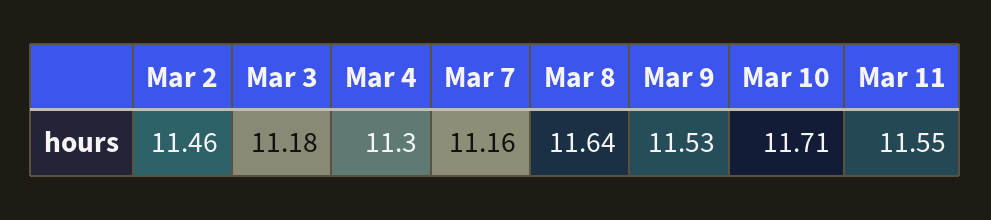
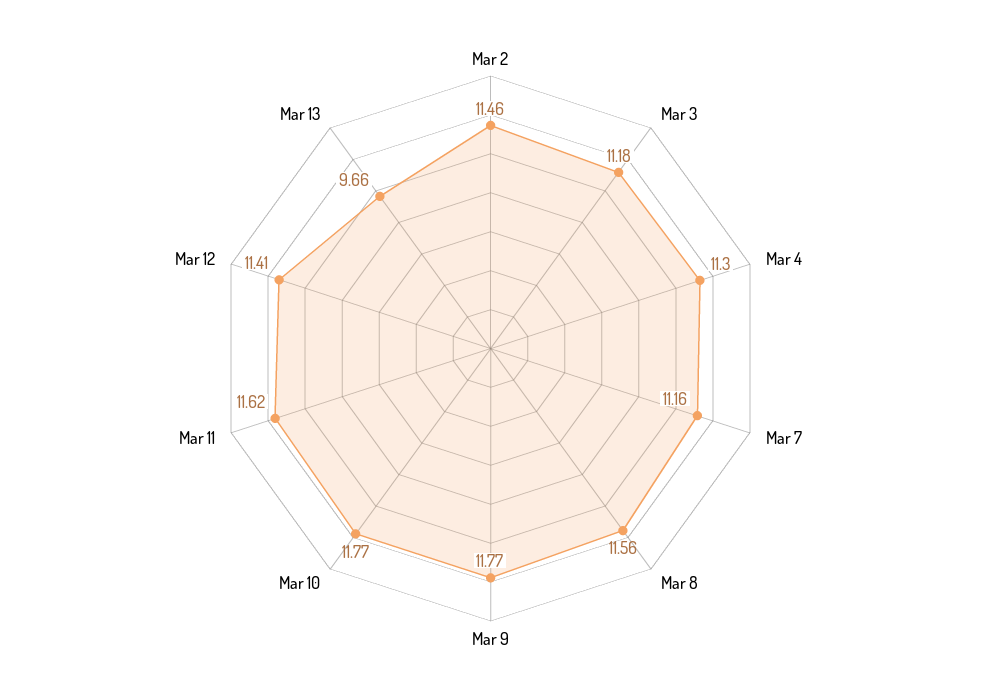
Mar 8: 11.64 -> 11.56
Mar 9: 11.53 -> 11.77
Mar 10: 11.71 -> 11.77
Mar 11: 11.55 -> 11.62
Mar 12: none -> 11.41
Mar 13: none -> 9.66

